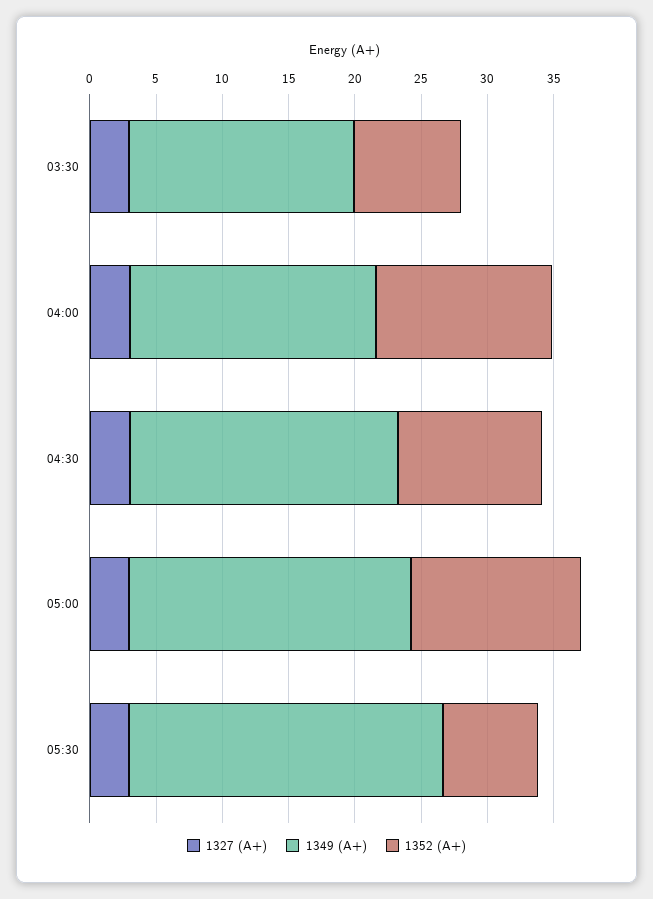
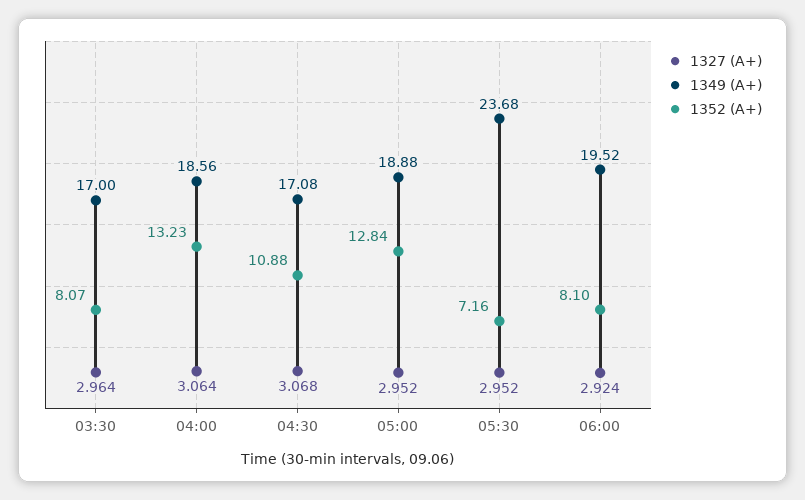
1349 (А+), 04:30: 20 -> 17.08
1349 (А+), 05:00: 21 -> 18.88
1327 (А+), 06:00: none -> 2.924
1349 (А+), 06:00: none -> 19.52
1352 (А+), 06:00: none -> 8.1

